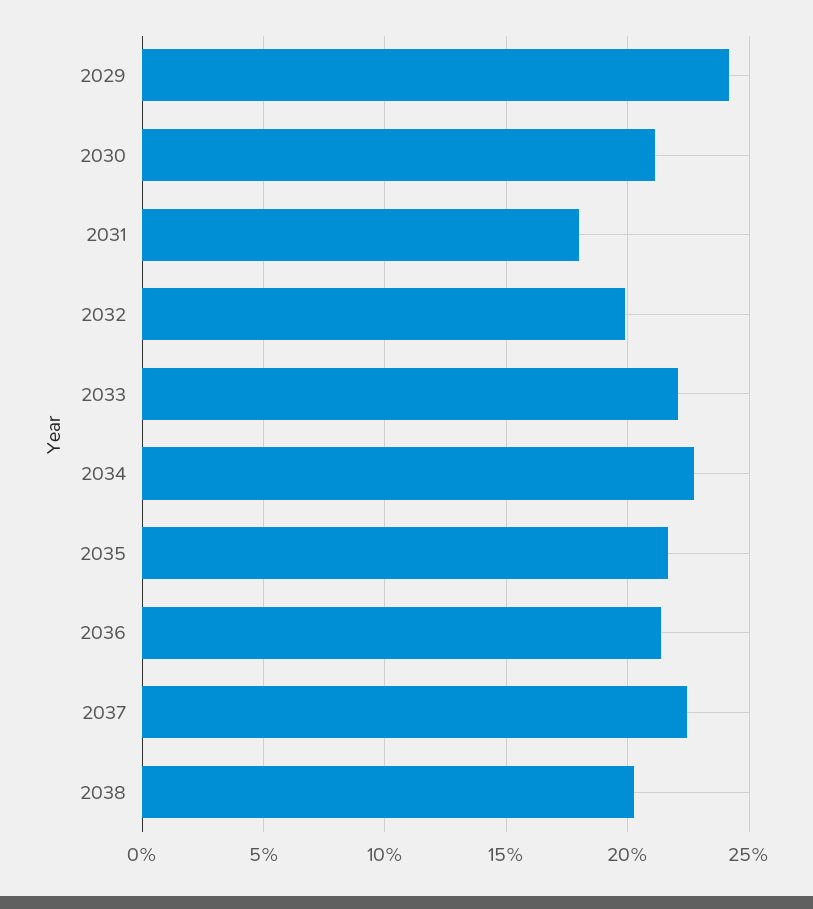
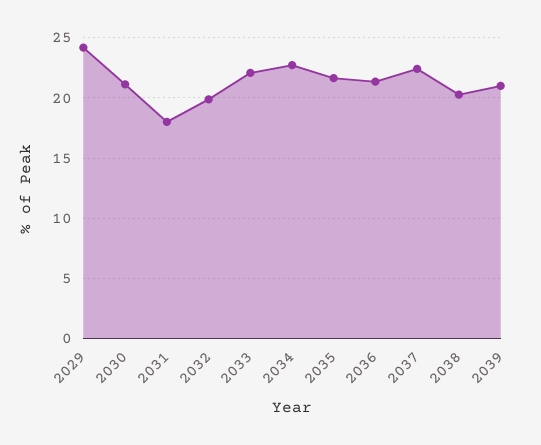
2039: none -> 21

